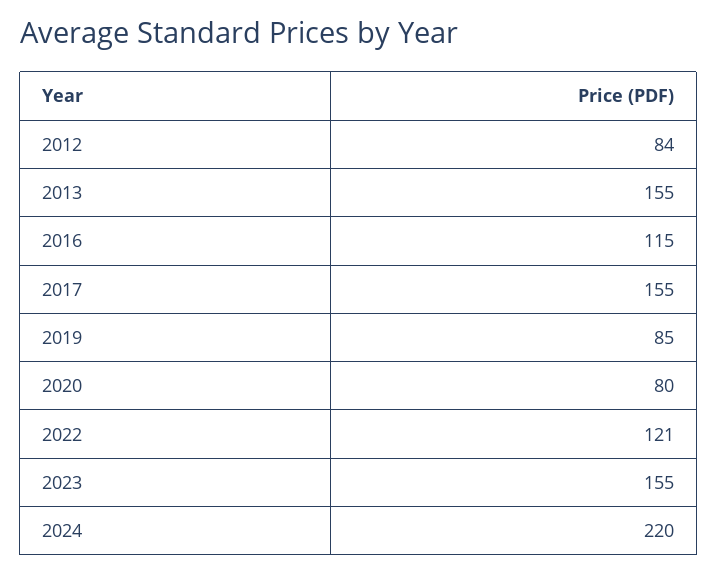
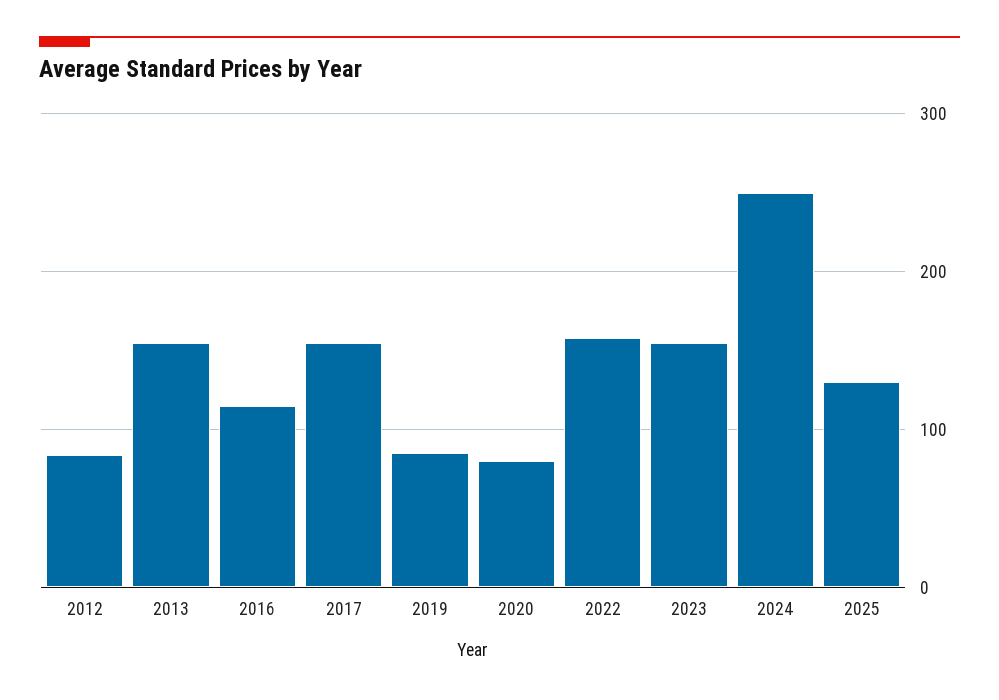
2022: 121 -> 160
2024: 220 -> 250
2025: none -> 130

